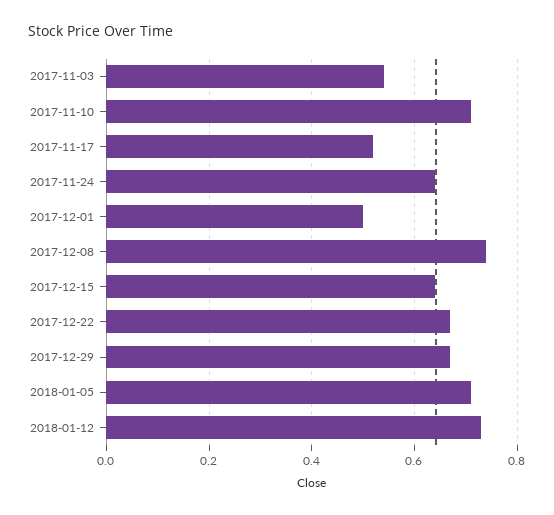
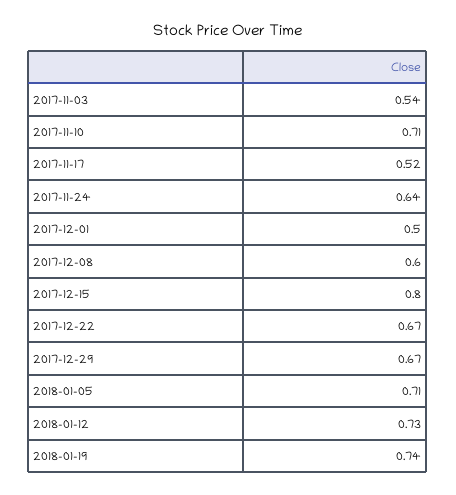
2017-12-08: 0.75 -> 0.6
2017-12-15: 0.65 -> 0.8
2018-01-19: none -> 0.74

